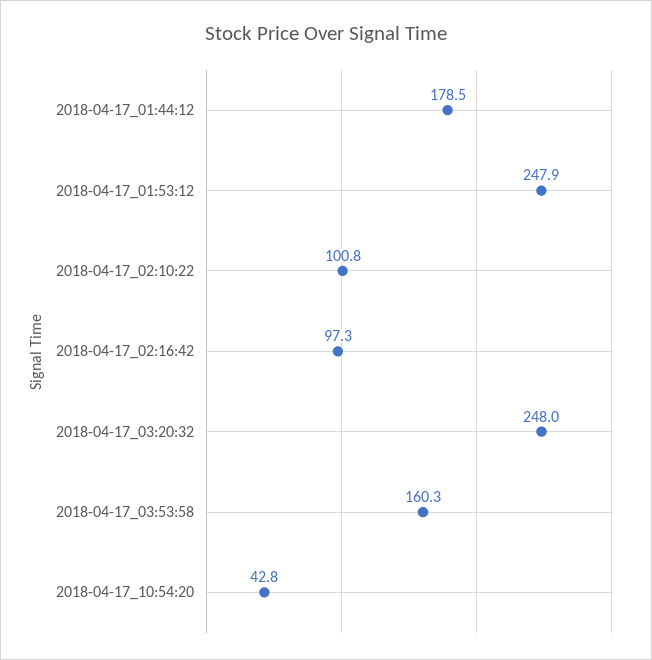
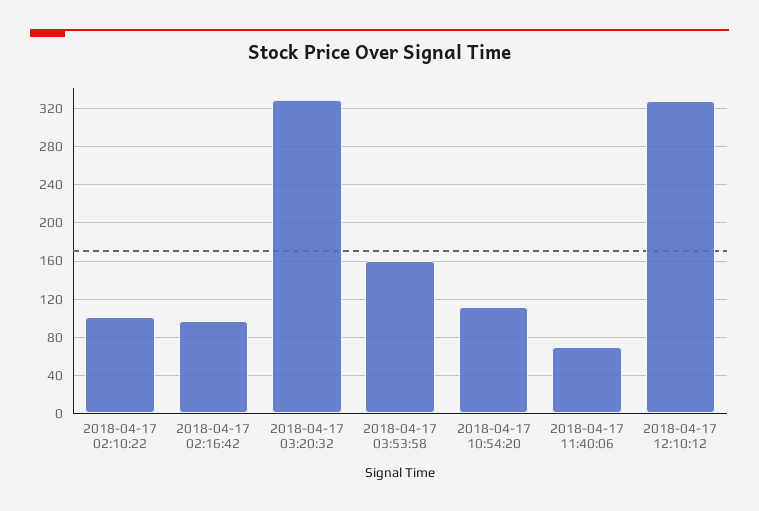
2018-04-17_01:44:12: 178.5 -> none
2018-04-17_01:53:12: 247.9 -> none
2018-04-17_03:20:32: 248 -> 330
2018-04-17_10:54:20: 42.8 -> 110
2018-04-17 11:40:06: none -> 70
2018-04-17 12:10:12: none -> 330

